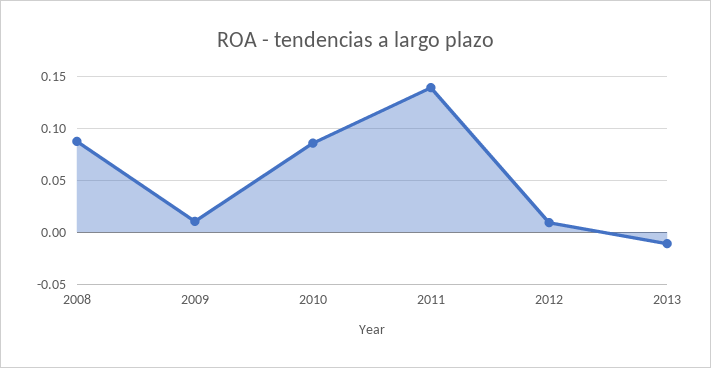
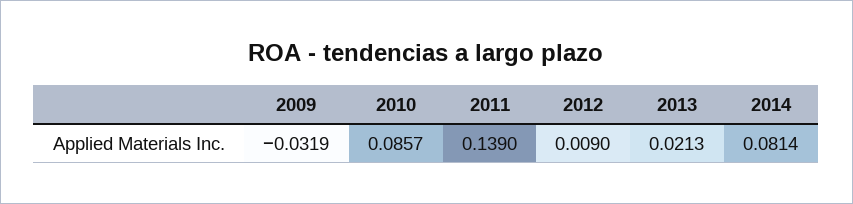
2008: 0.09 -> none
2009: 0.01 -> -0.0319
2013: -0.01 -> 0.0213
2014: none -> 0.0814

